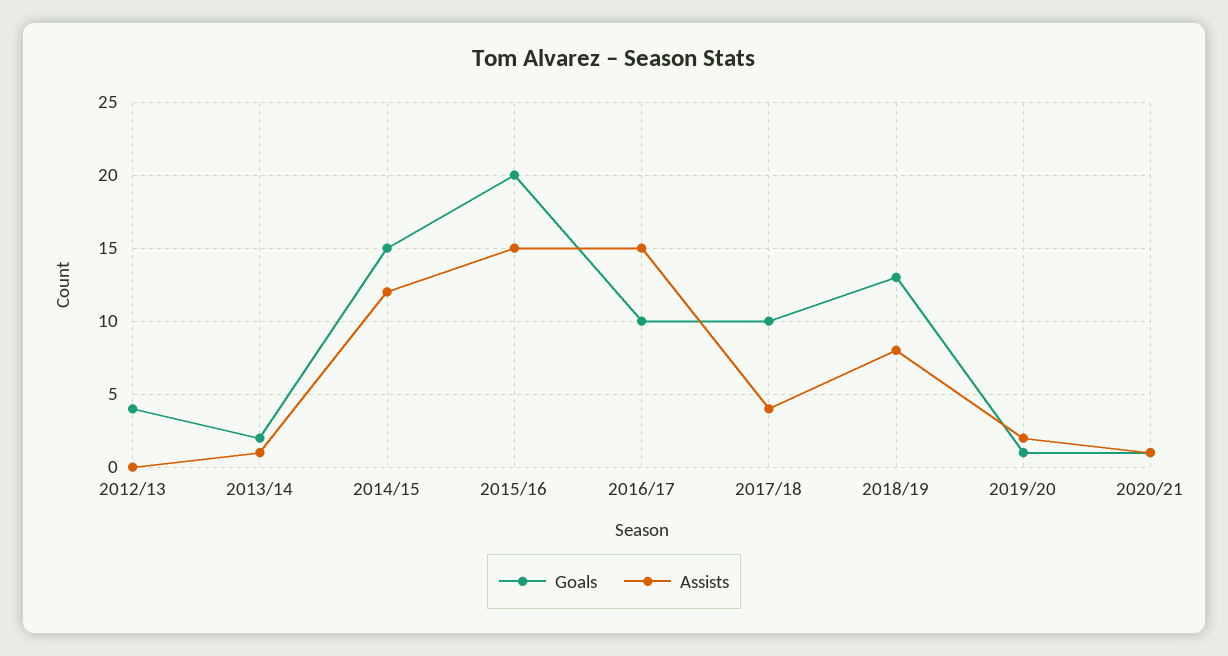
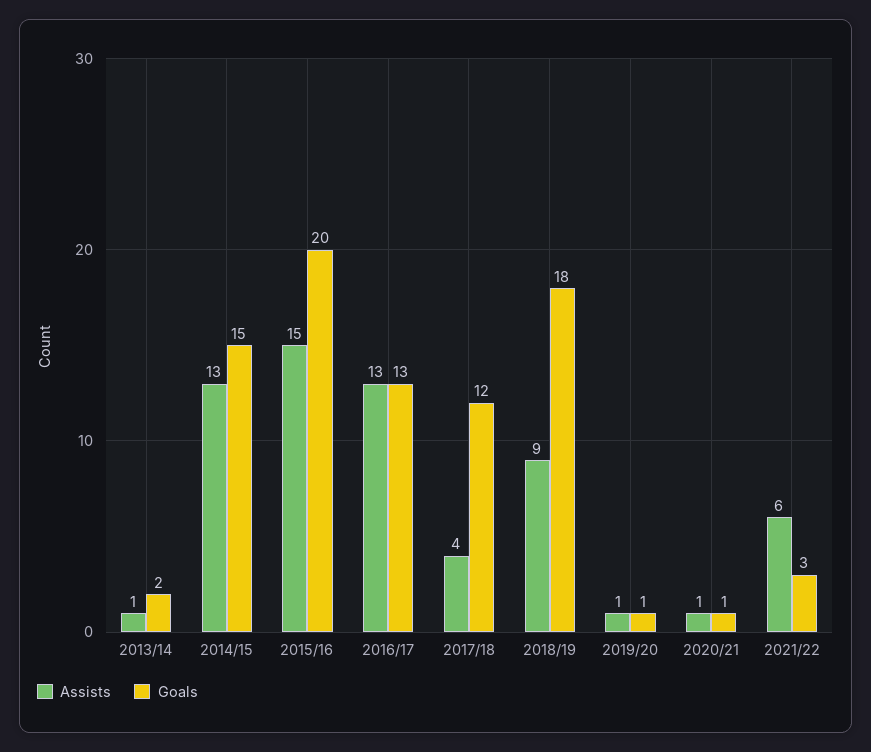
Goals, 2012/13: 4 -> none
Assists, 2012/13: 0 -> none
Assists, 2014/15: 12 -> 13
Goals, 2016/17: 10 -> 13
Assists, 2016/17: 15 -> 13
Goals, 2017/18: 10 -> 12
Goals, 2018/19: 13 -> 18
Assists, 2018/19: 8 -> 9
Assists, 2019/20: 2 -> 1
Assists, 2021/22: none -> 6
Goals, 2021/22: none -> 3

